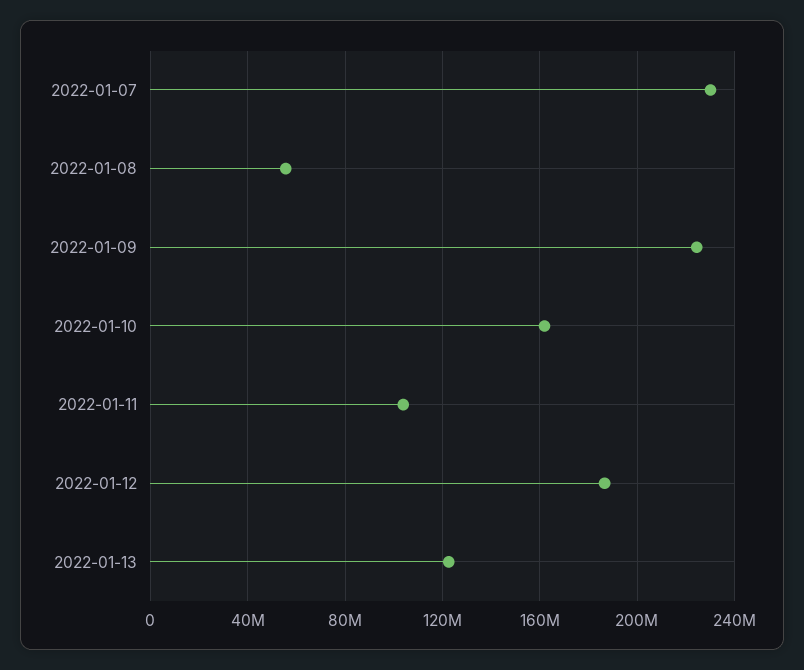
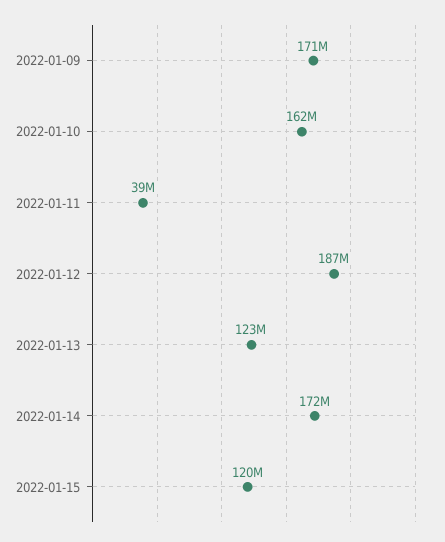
2022-01-07: 230000000 -> none
2022-01-08: 55000000 -> none
2022-01-09: 225000000 -> 171000000
2022-01-11: 105000000 -> 39000000
2022-01-14: none -> 172000000
2022-01-15: none -> 120000000

